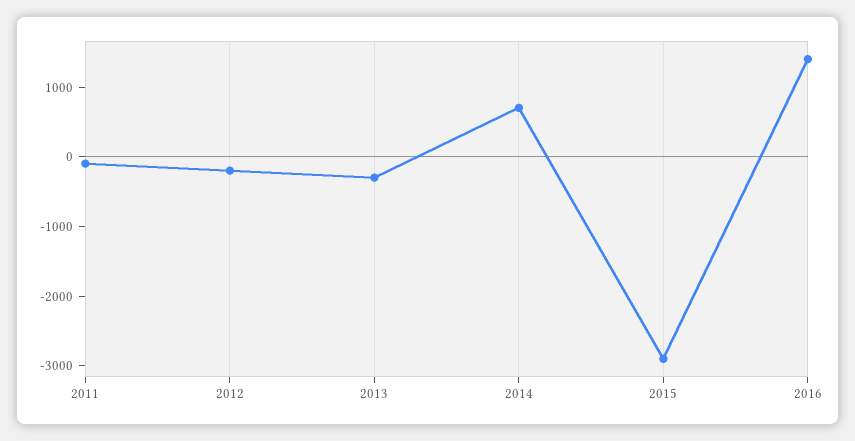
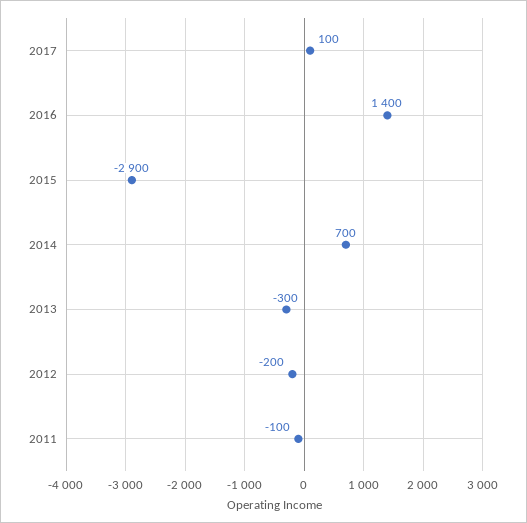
2017: none -> 100

